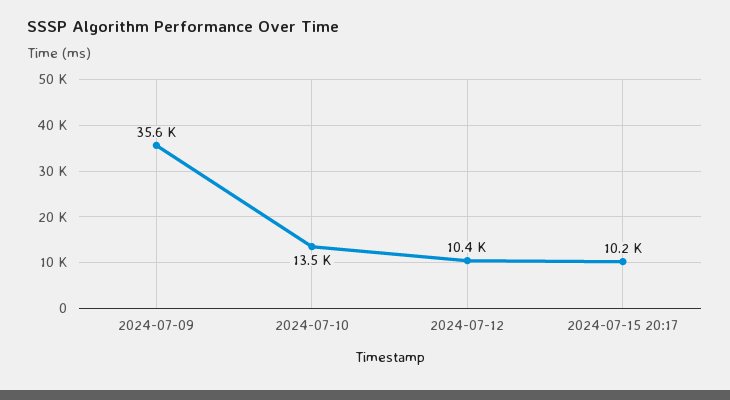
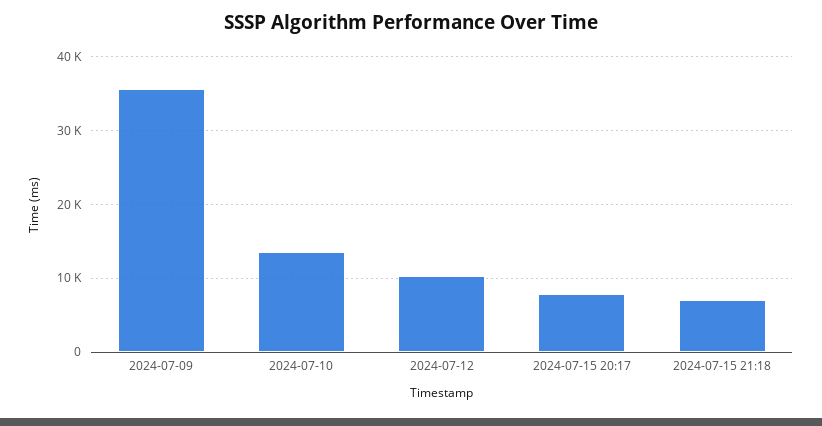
2024-07-15 20:17: 10200 -> 8000
2024-07-15 21:18: none -> 7000

